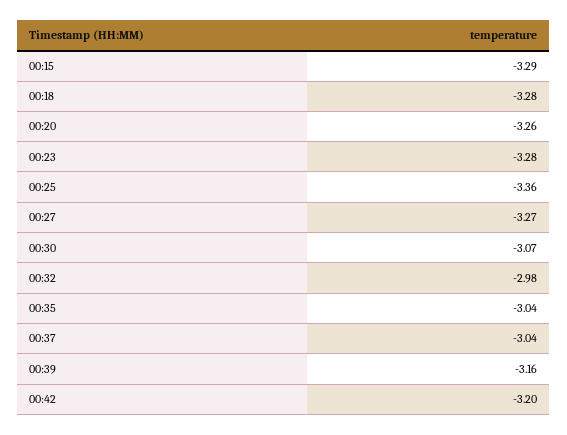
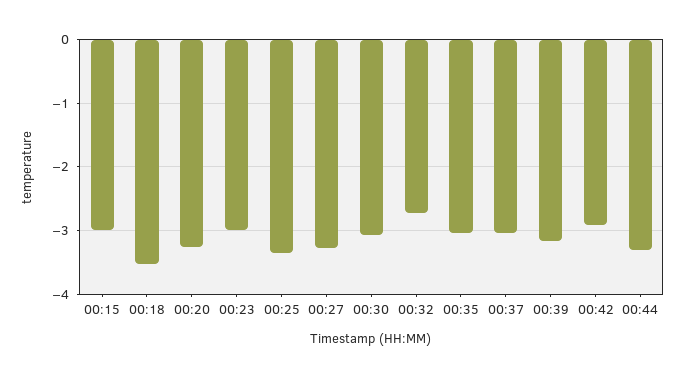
00:15: -3.29 -> -3
00:18: -3.28 -> -3.5
00:23: -3.28 -> -3
00:32: -2.98 -> -2.7
00:42: -3.2 -> -2.9
00:44: none -> -3.3

